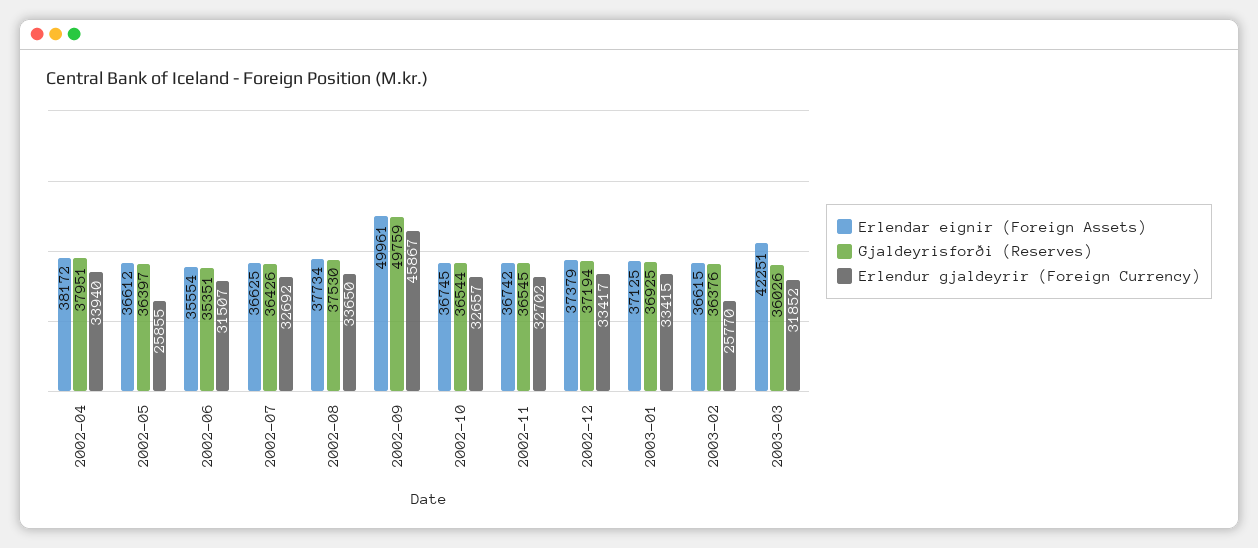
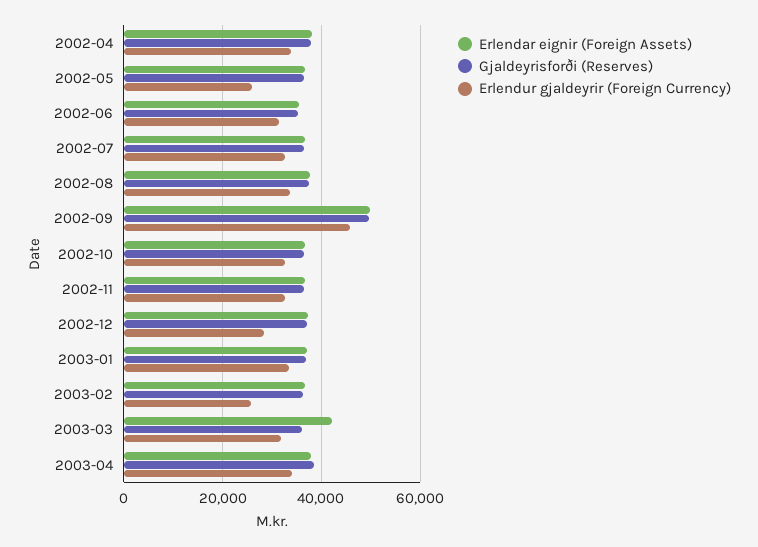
Erlendur gjaldeyrir (Foreign Currency), 2002-12: 33417 -> 28000
Erlendar eignir (Foreign Assets), 2003-04: none -> 38000
Gjaldeyrisforði (Reserves), 2003-04: none -> 38000
Erlendur gjaldeyrir (Foreign Currency), 2003-04: none -> 34000

